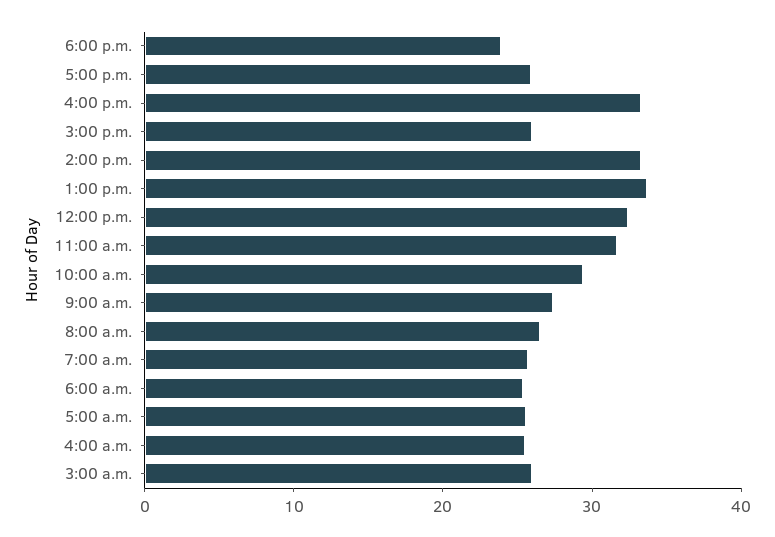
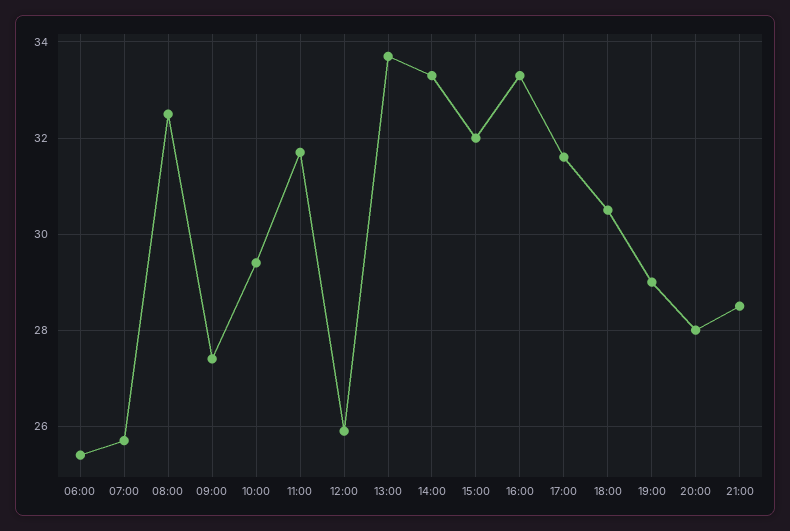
6:00 p.m.: 24 -> 30.5
5:00 p.m.: 26 -> 31.5
3:00 p.m.: 26 -> 32
12:00 p.m.: 32 -> 26
8:00 a.m.: 26 -> 32.5
5:00 a.m.: 26 -> none
4:00 a.m.: 26 -> none
3:00 a.m.: 26 -> none
19:00: none -> 29
20:00: none -> 28
21:00: none -> 28.5

